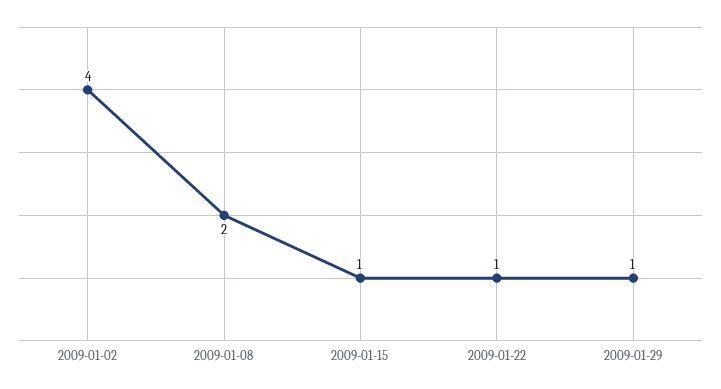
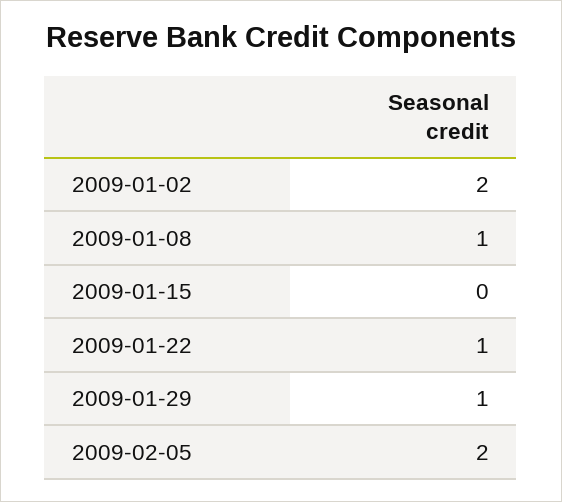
2009-01-02: 4 -> 2
2009-01-08: 2 -> 1
2009-01-15: 1 -> 0
2009-02-05: none -> 2

